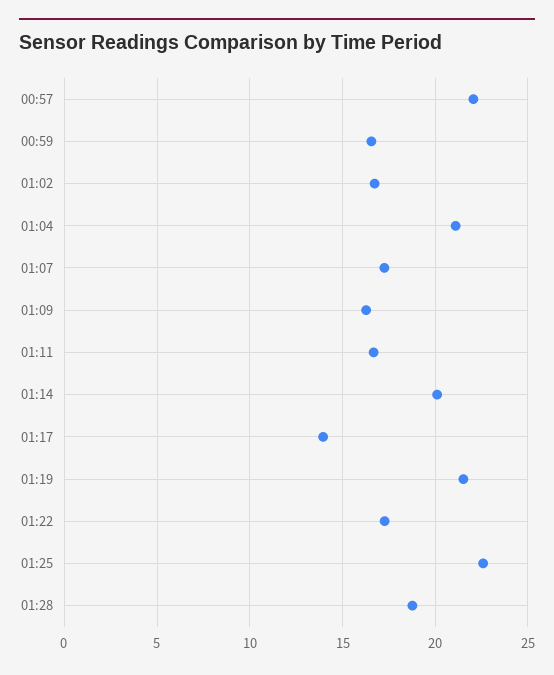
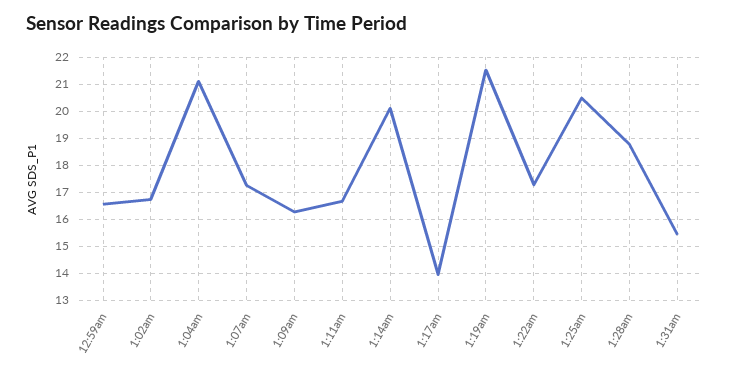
00:57: 22 -> none
01:25: 22.5 -> 20.5
1:31am: none -> 15.5

